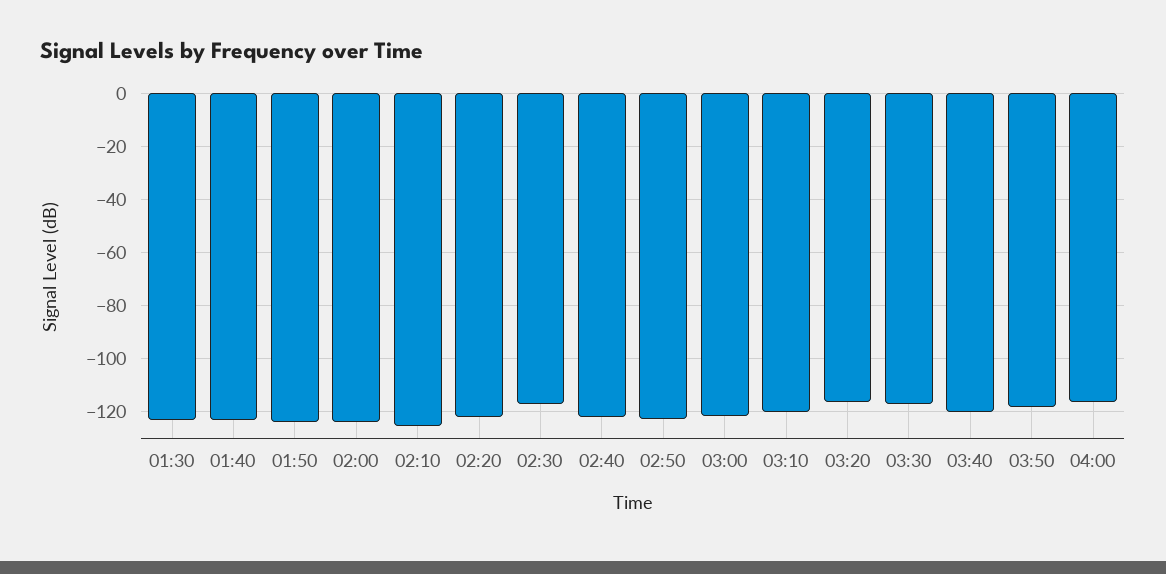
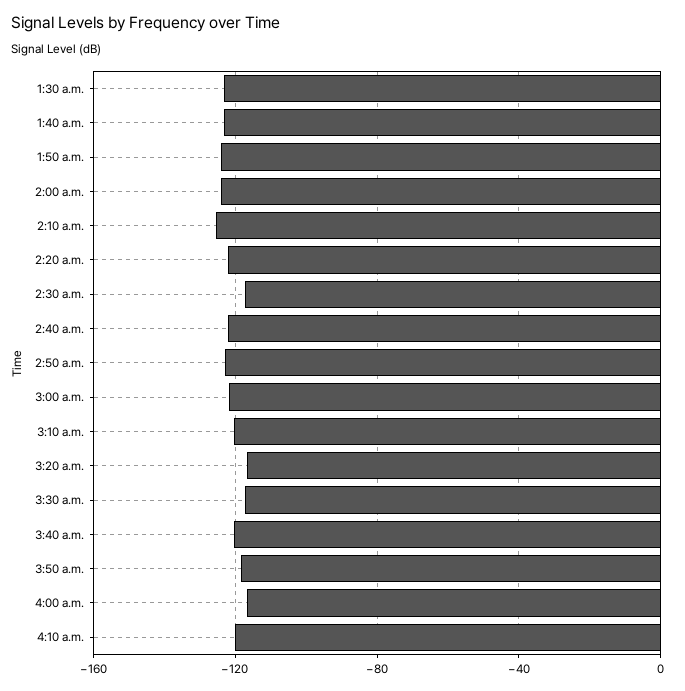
4:10 a.m.: none -> -120

